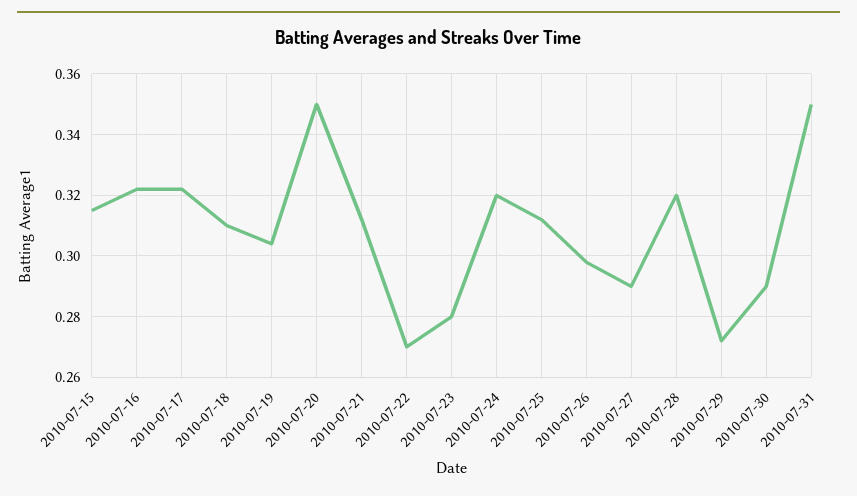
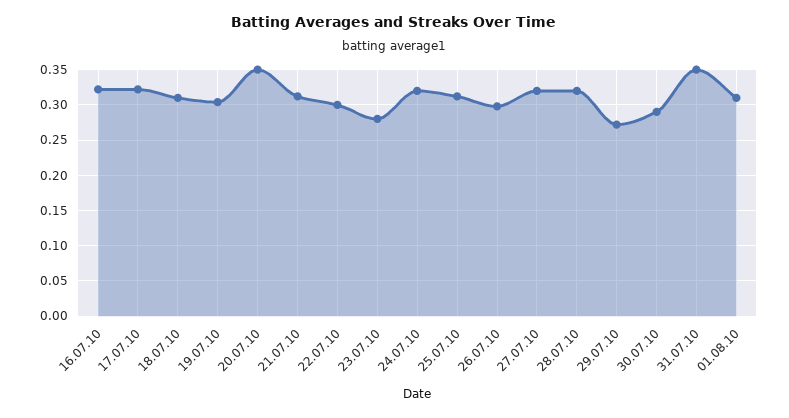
2010-07-15: 0.315 -> none
2010-07-22: 0.27 -> 0.3
2010-07-27: 0.29 -> 0.32
01.08.10: none -> 0.31

